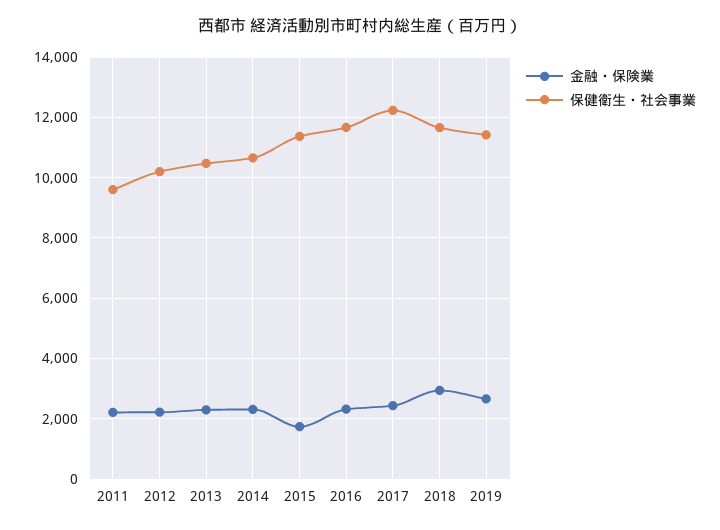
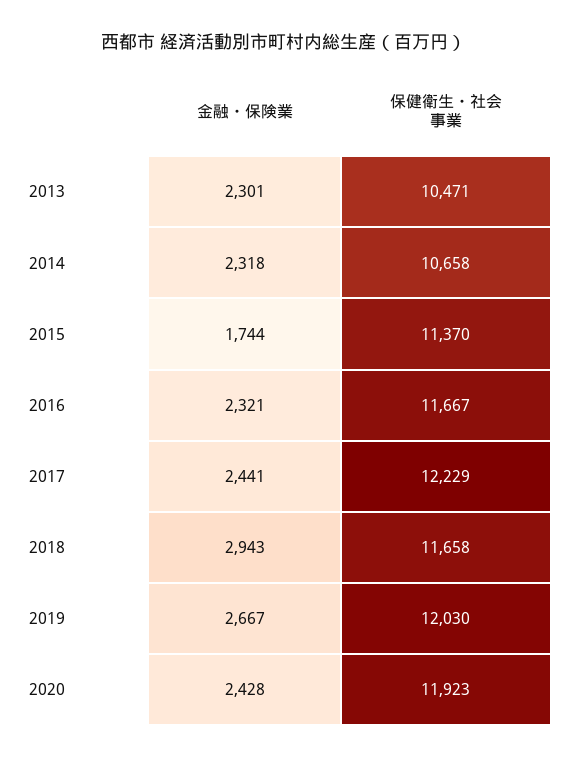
金融・保険業, 2011: 2200 -> none
保健衛生・社会事業, 2011: 9600 -> none
金融・保険業, 2012: 2200 -> none
保健衛生・社会事業, 2012: 10200 -> none
保健衛生・社会事業, 2019: 11400 -> 12030
金融・保険業, 2020: none -> 2428
保健衛生・社会事業, 2020: none -> 11923

